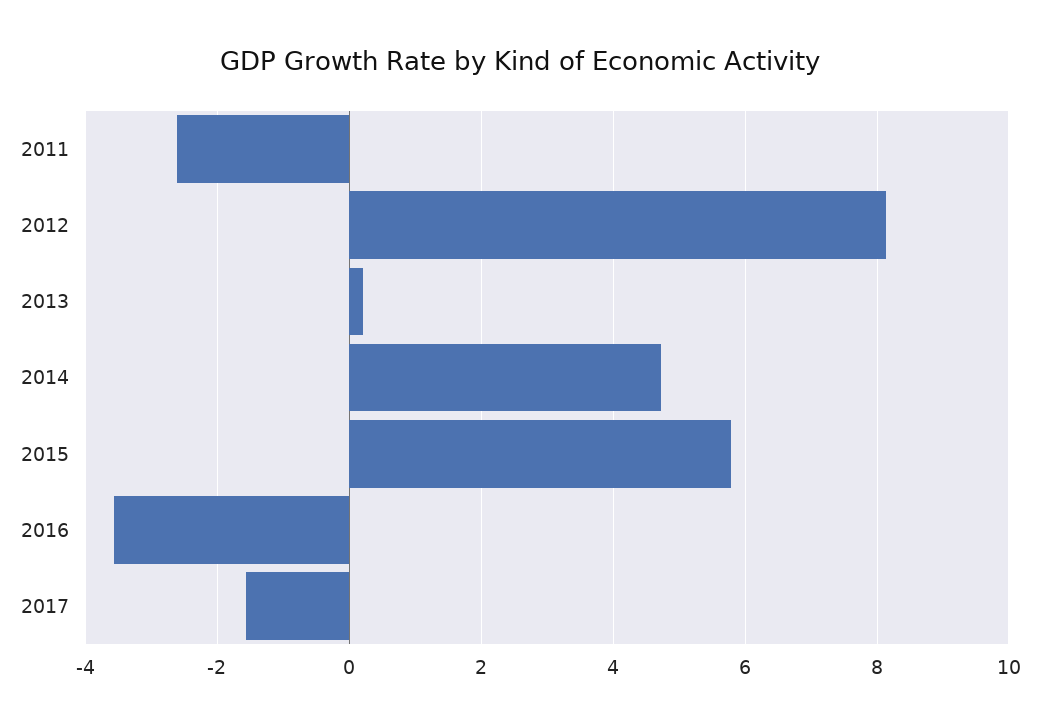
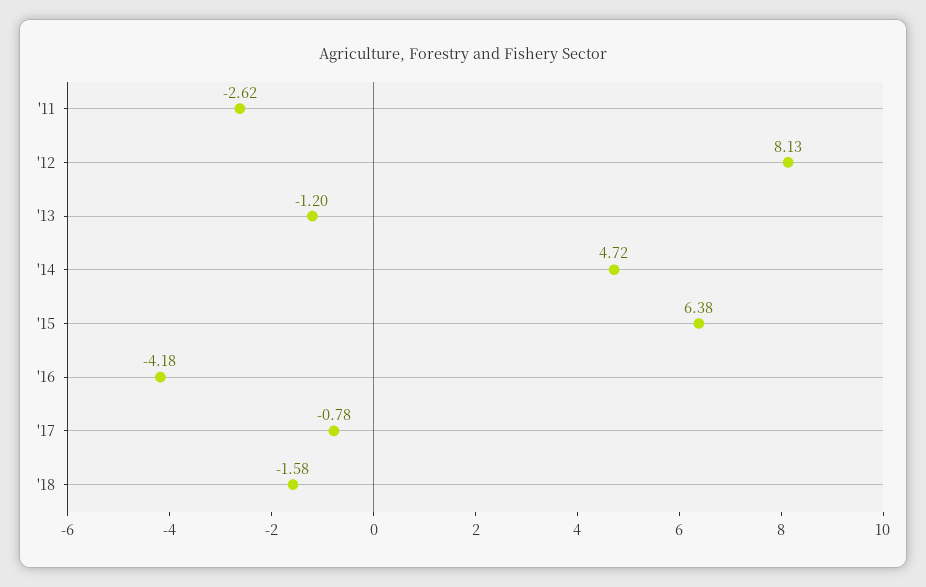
2013: 0.2 -> -1.2
2015: 5.8 -> 6.38
2016: -3.6 -> -4.18
2017: -1.6 -> -0.78
'18: none -> -1.58

